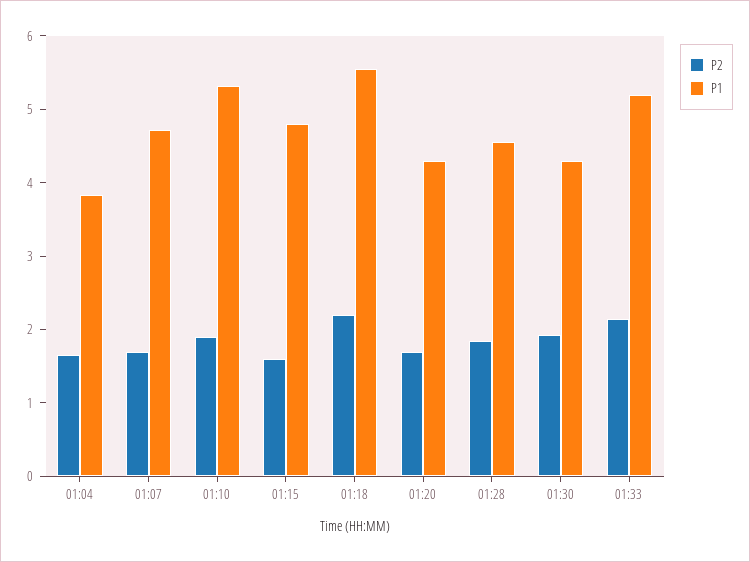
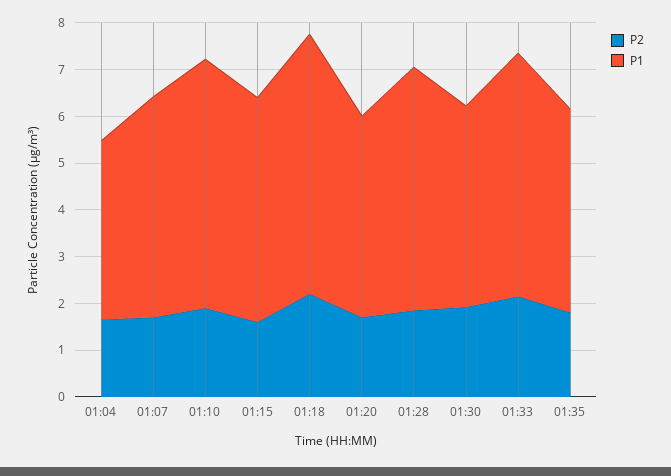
P1, 01:28: 4.6 -> 5.2
P2, 01:35: none -> 1.8
P1, 01:35: none -> 4.4

